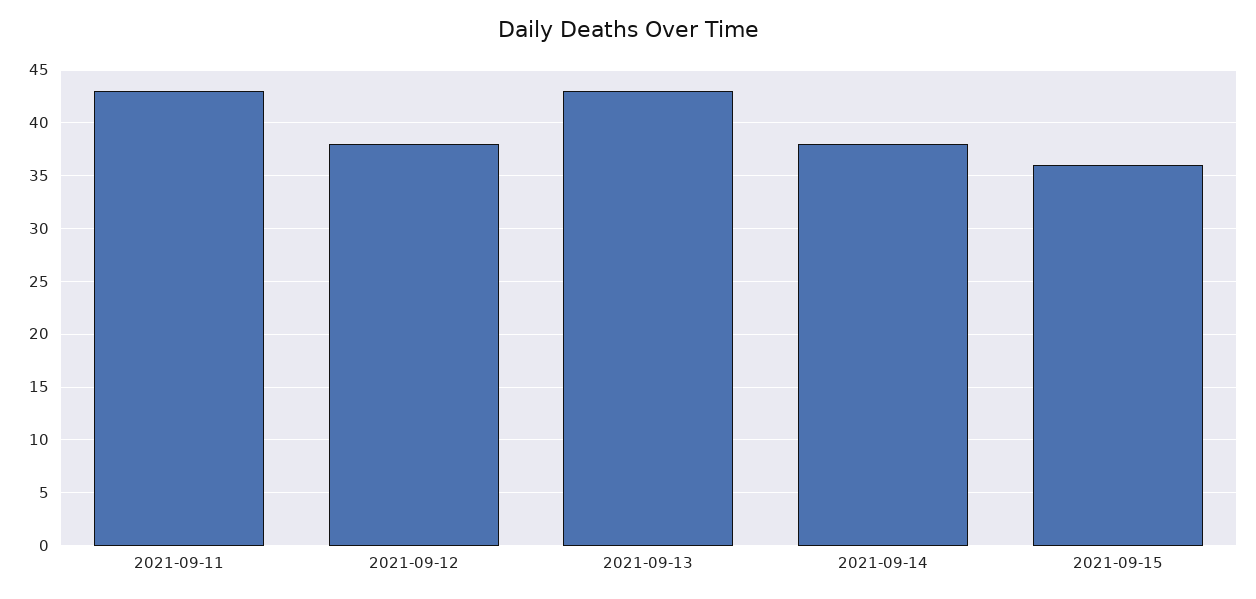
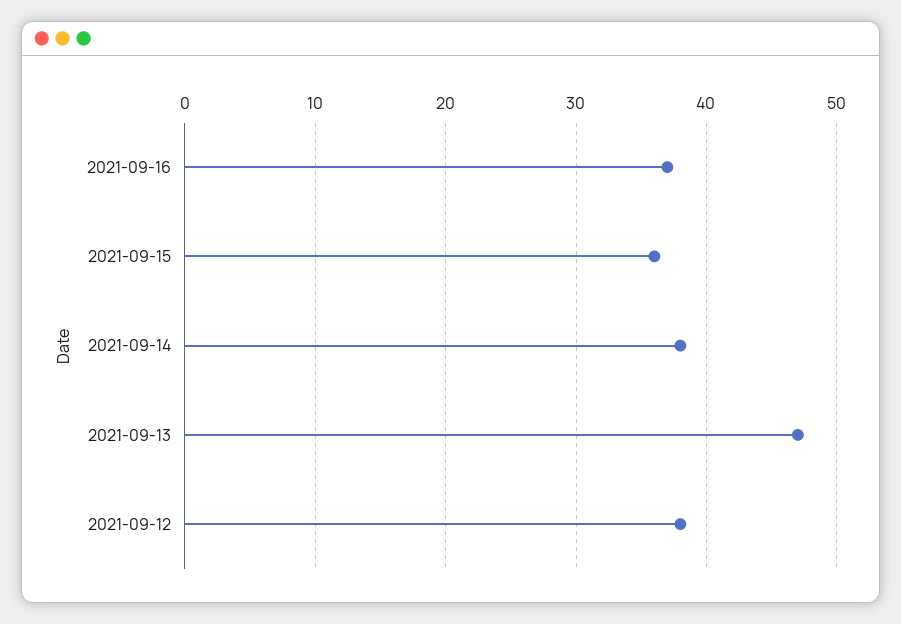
2021-09-11: 43 -> none
2021-09-13: 43 -> 47
2021-09-16: none -> 37

